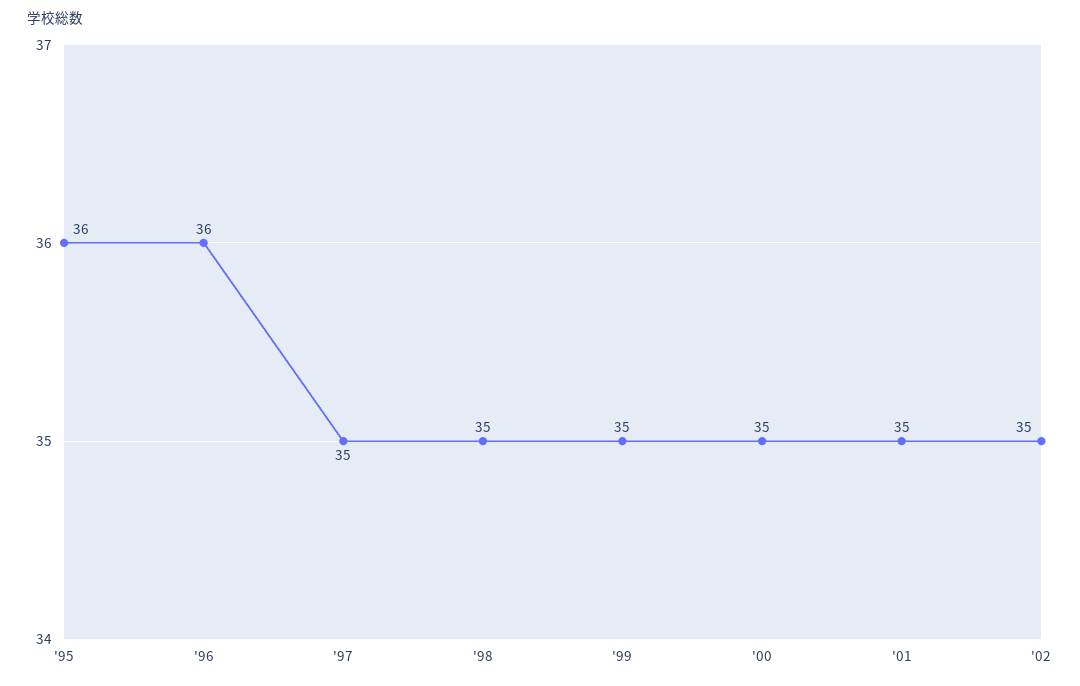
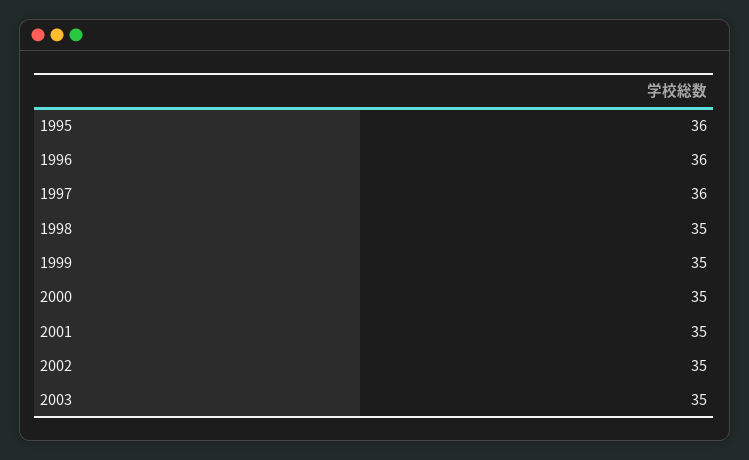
'97: 35 -> 36
2003: none -> 35

